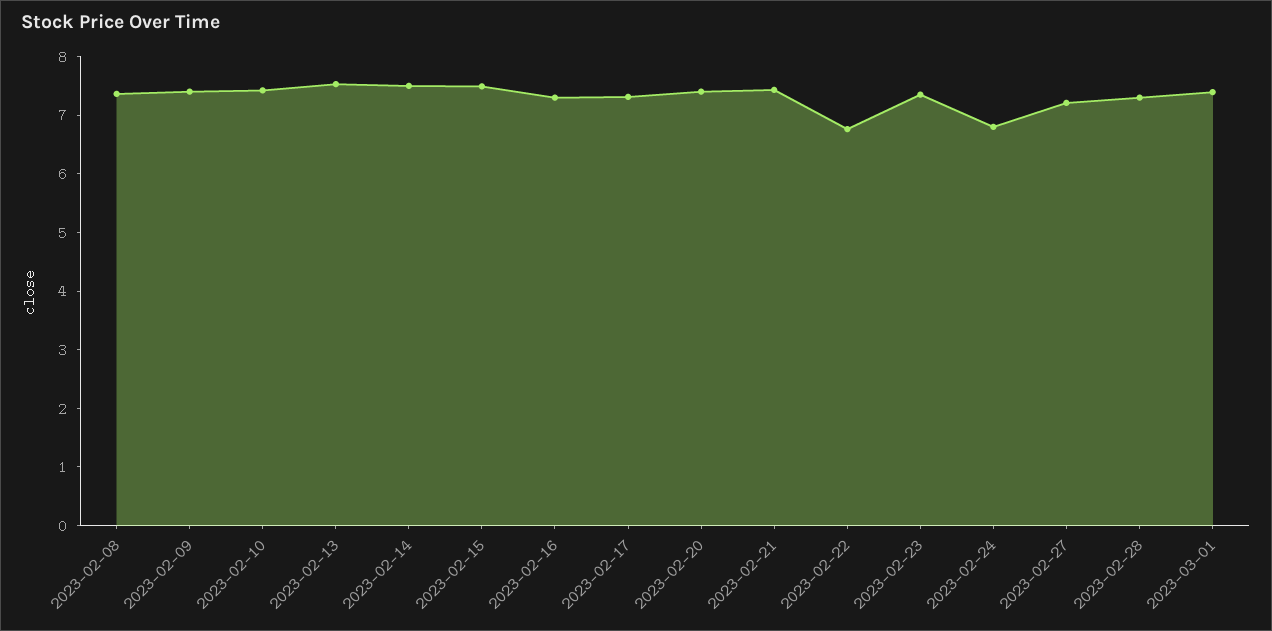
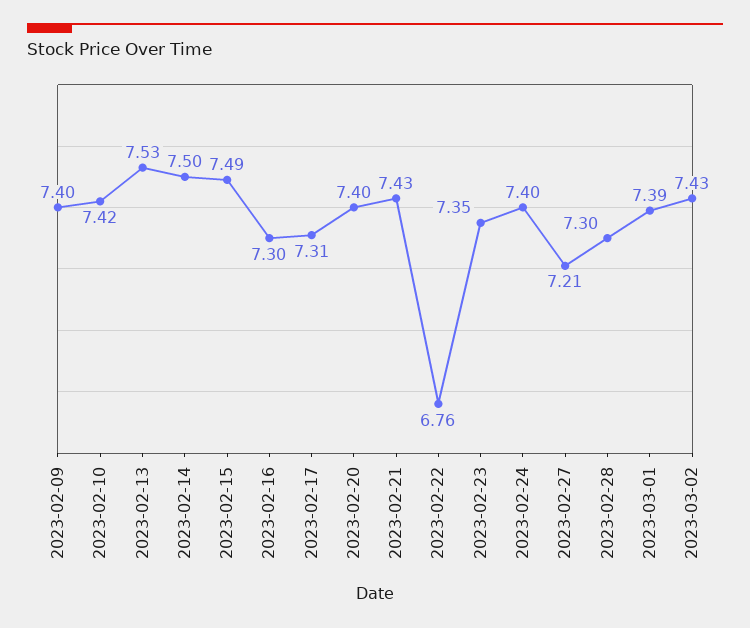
2023-02-08: 7.4 -> none
2023-02-24: 6.8 -> 7.4
2023-03-02: none -> 7.43

